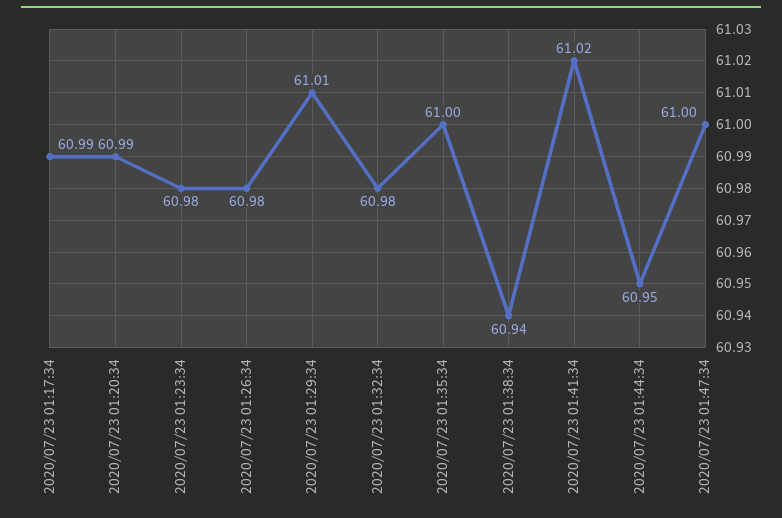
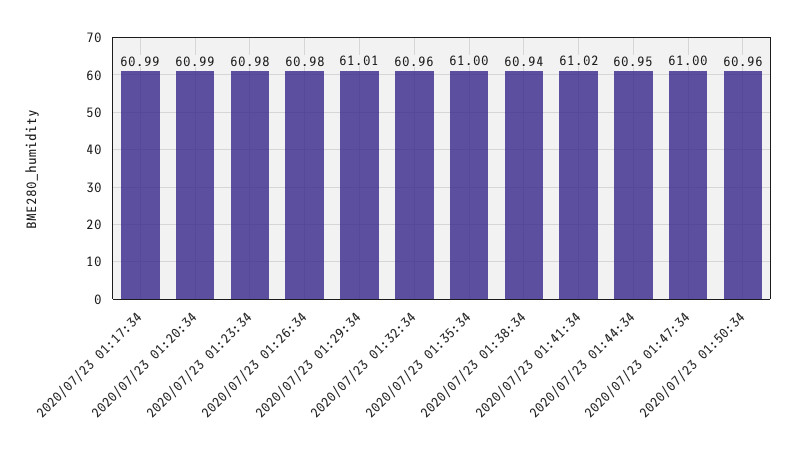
2020/07/23 01:32:34: 60.98 -> 60.96
2020/07/23 01:50:34: none -> 60.96

